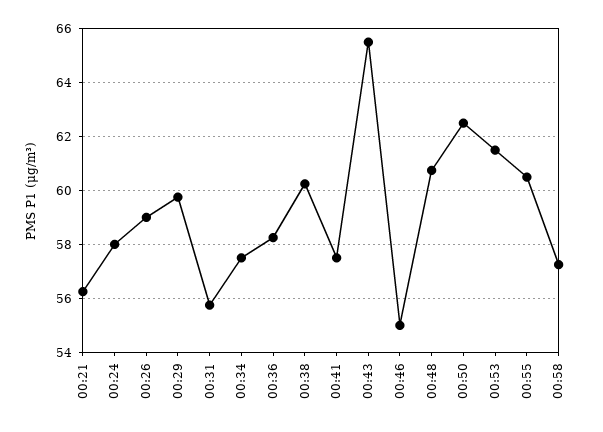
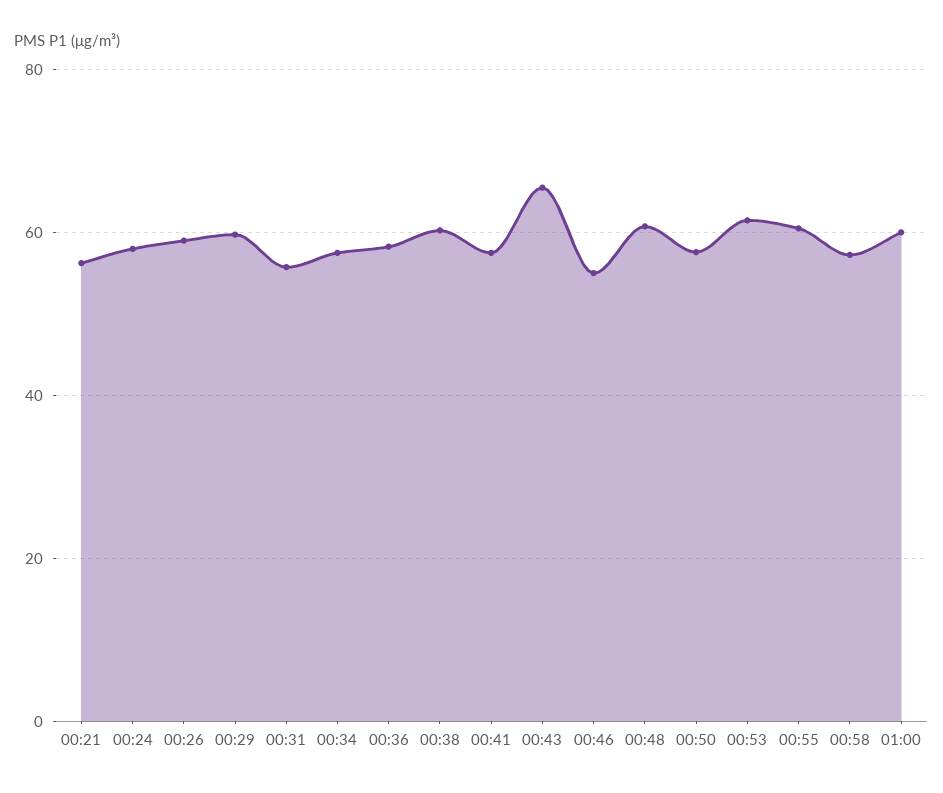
00:50: 62.5 -> 58
01:00: none -> 60

